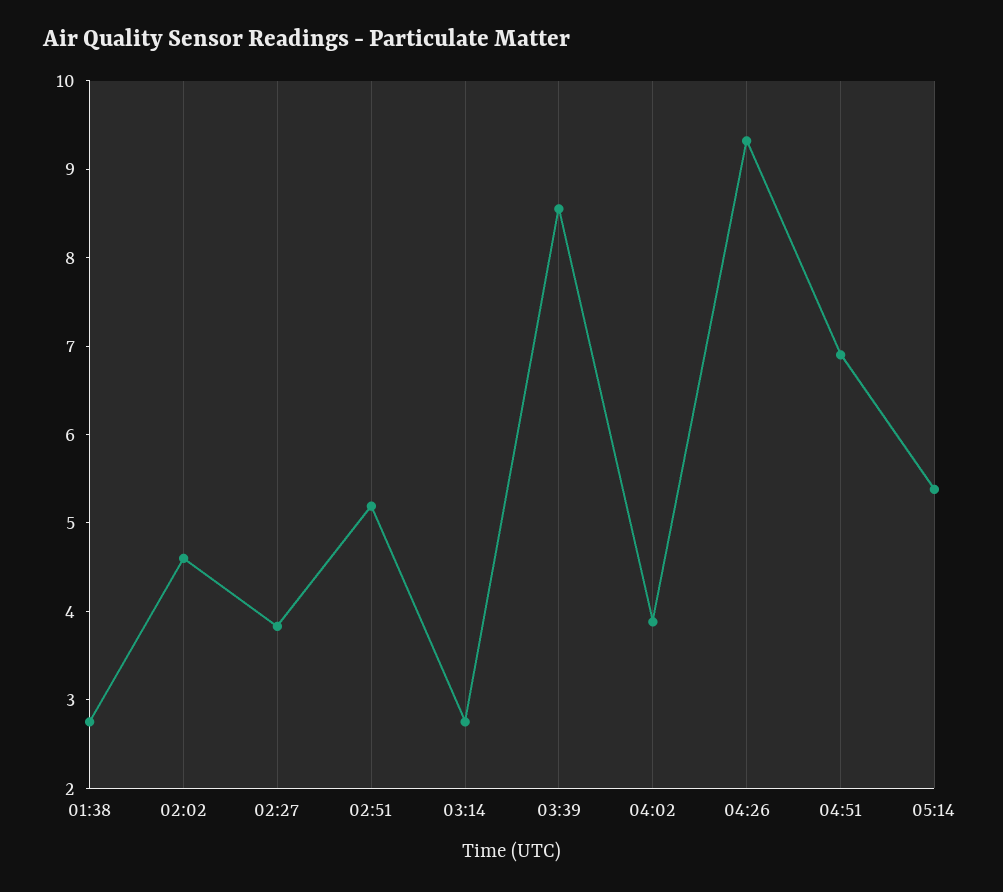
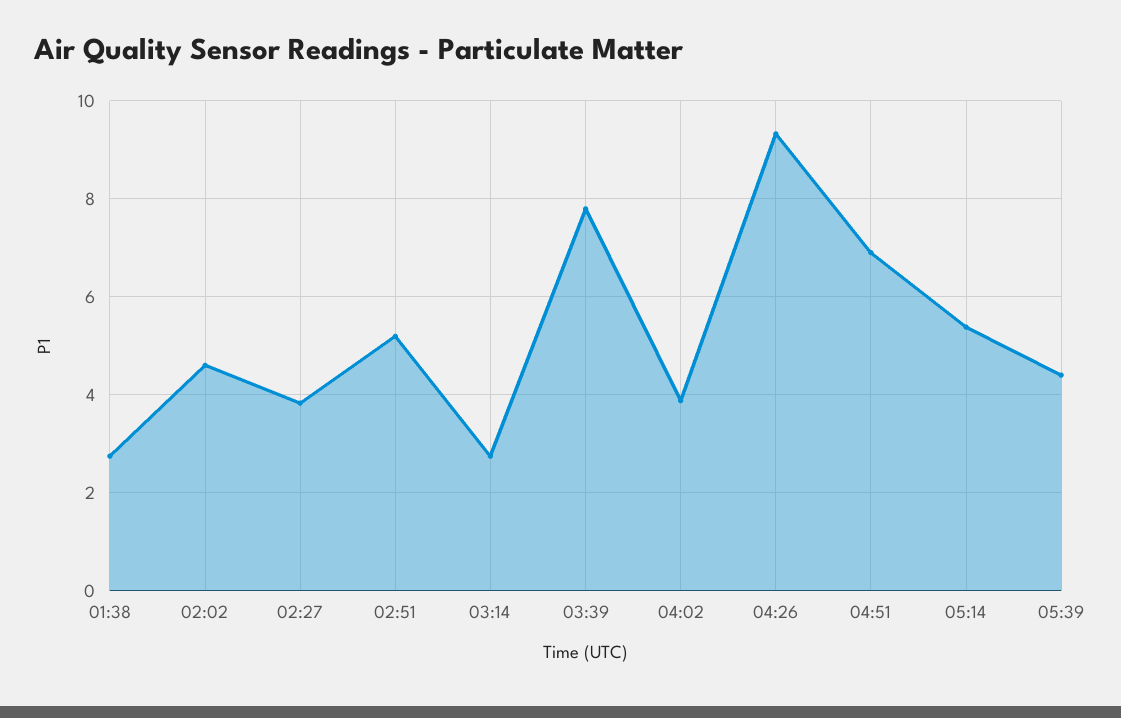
03:39: 8.6 -> 7.8
05:39: none -> 4.4

